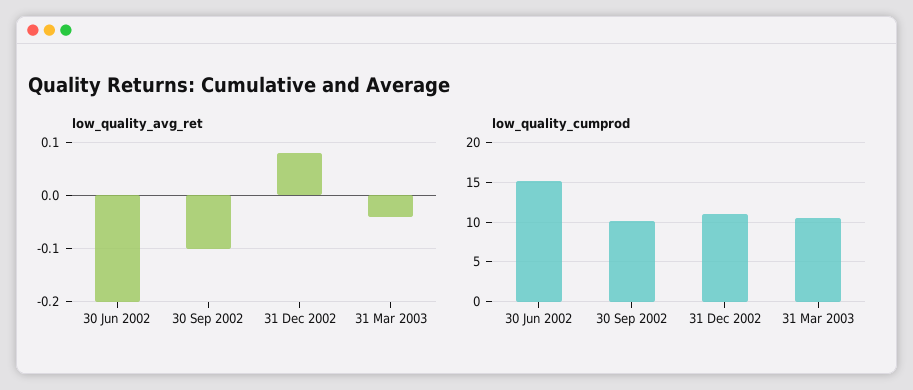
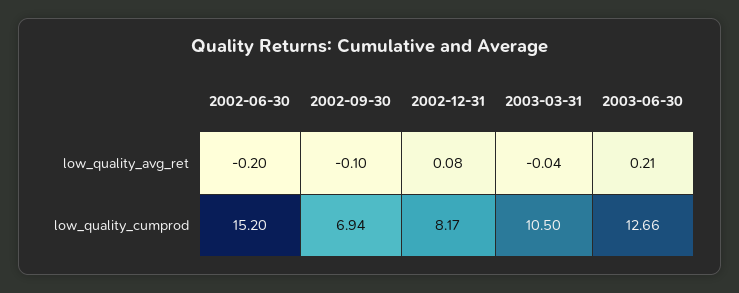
low_quality_cumprod, 30 Sep 2002: 10 -> 6.94
low_quality_cumprod, 31 Dec 2002: 11 -> 8.17
low_quality_avg_ret, 2003-06-30: none -> 0.21
low_quality_cumprod, 2003-06-30: none -> 12.66

